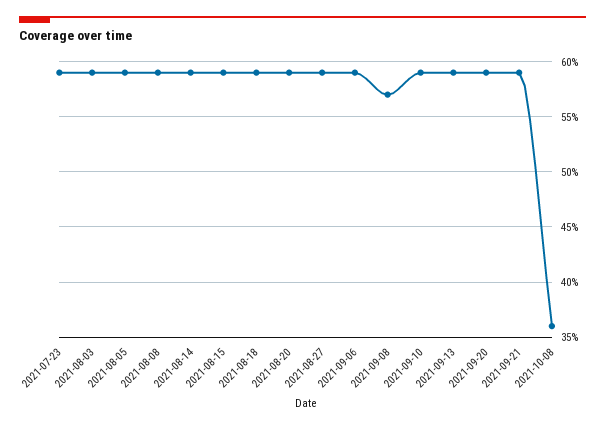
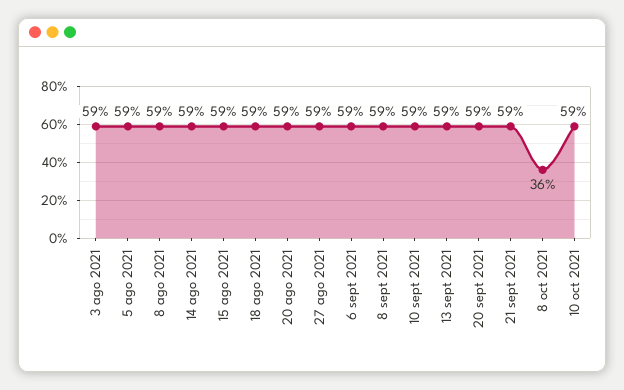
2021-07-23: 59 -> none
2021-09-08: 57 -> 59
10 oct 2021: none -> 59

